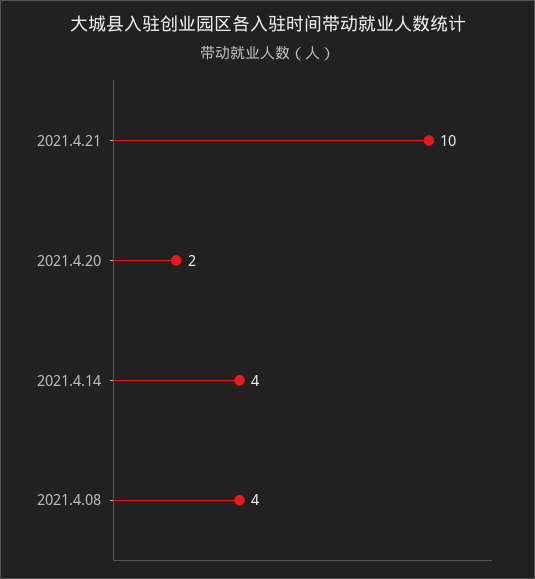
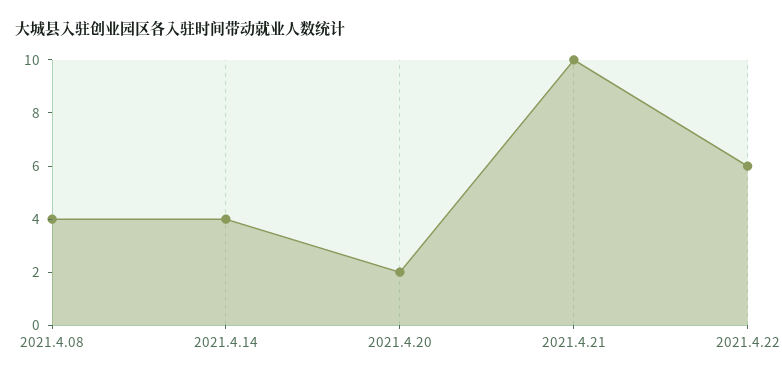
2021.4.22: none -> 6

